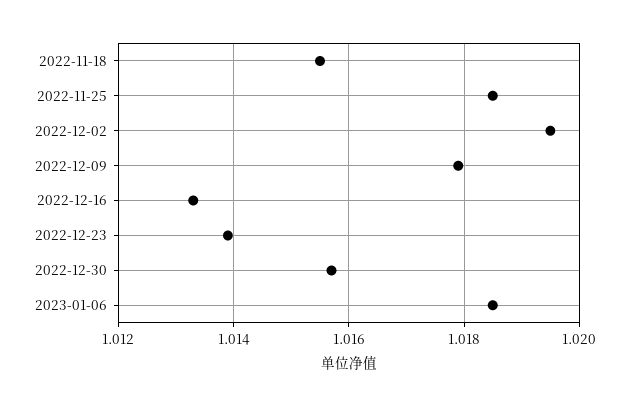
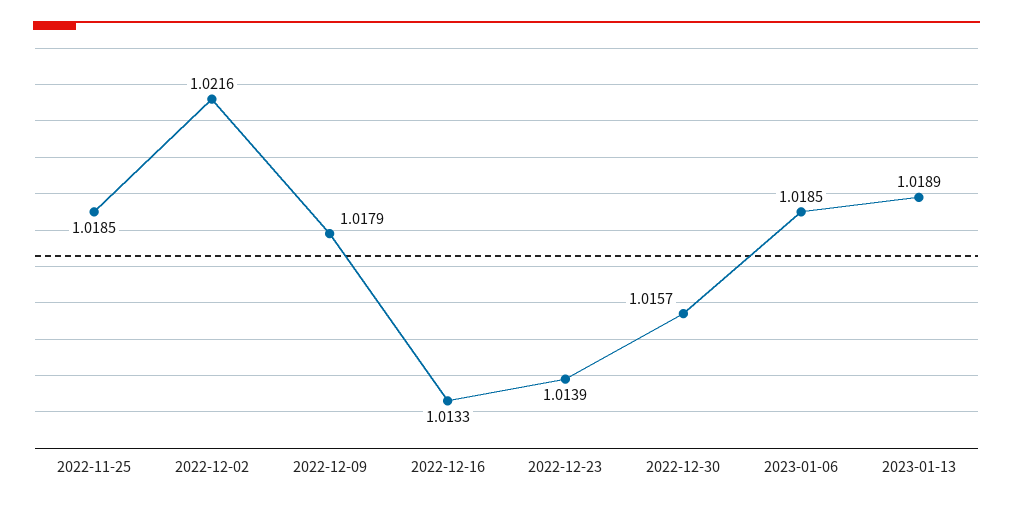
2022-11-18: 1.0155 -> none
2022-12-02: 1.0195 -> 1.0216
2023-01-13: none -> 1.0189

